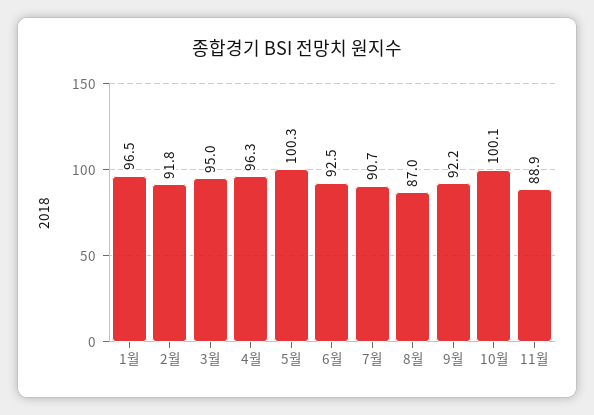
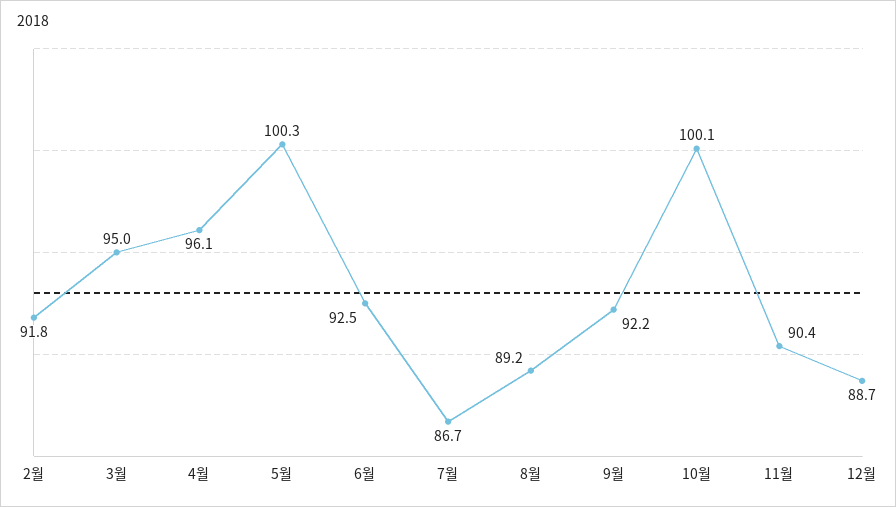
1월: 96.5 -> none
4월: 96.3 -> 96.1
7월: 90.7 -> 86.7
8월: 87 -> 89.2
11월: 88.9 -> 90.4
12월: none -> 88.7

